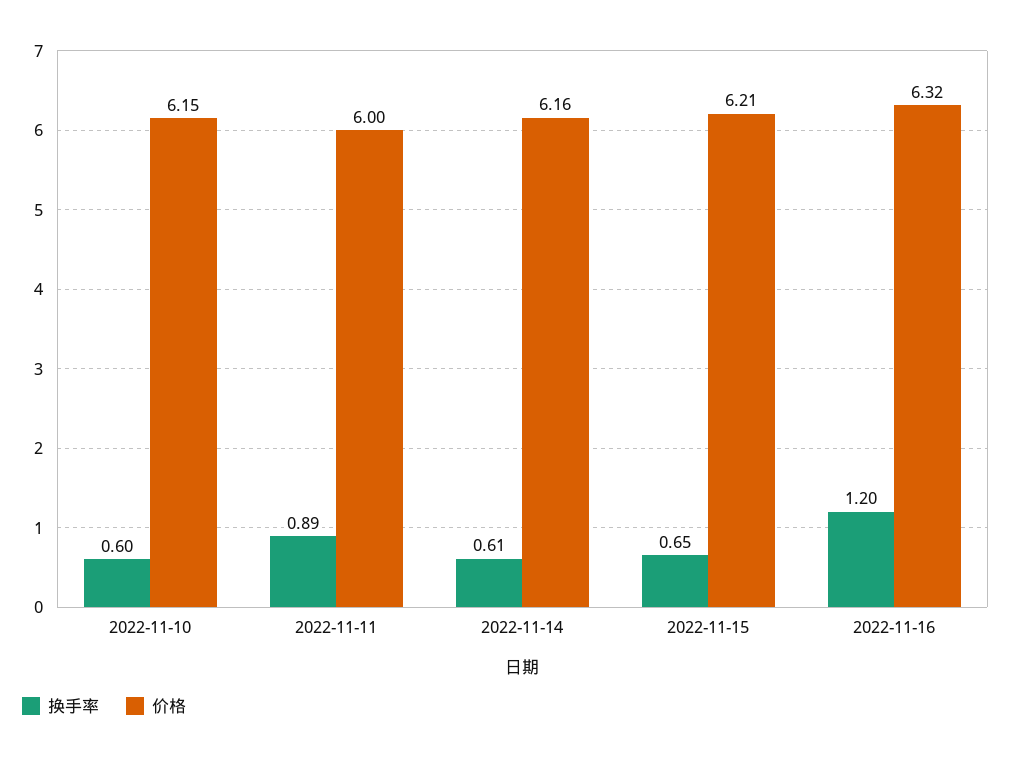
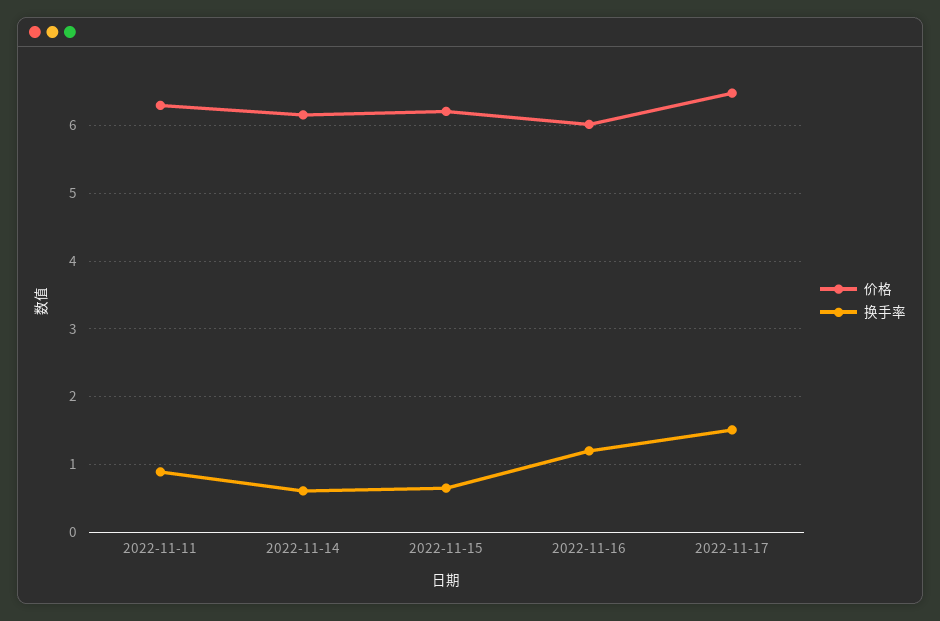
换手率, 2022-11-10: 0.6 -> none
价格, 2022-11-10: 6.15 -> none
价格, 2022-11-11: 6 -> 6.3
价格, 2022-11-16: 6.32 -> 6
价格, 2022-11-17: none -> 6.5
换手率, 2022-11-17: none -> 1.5

